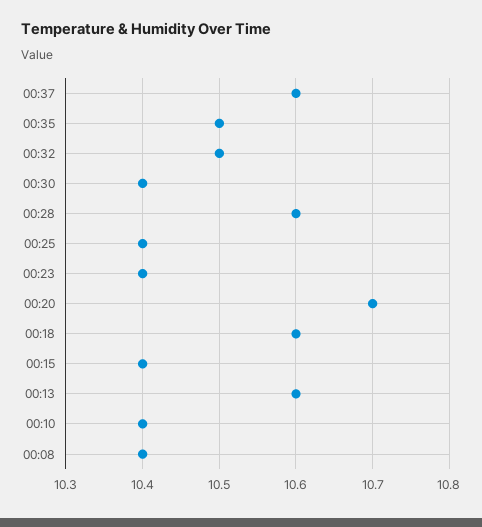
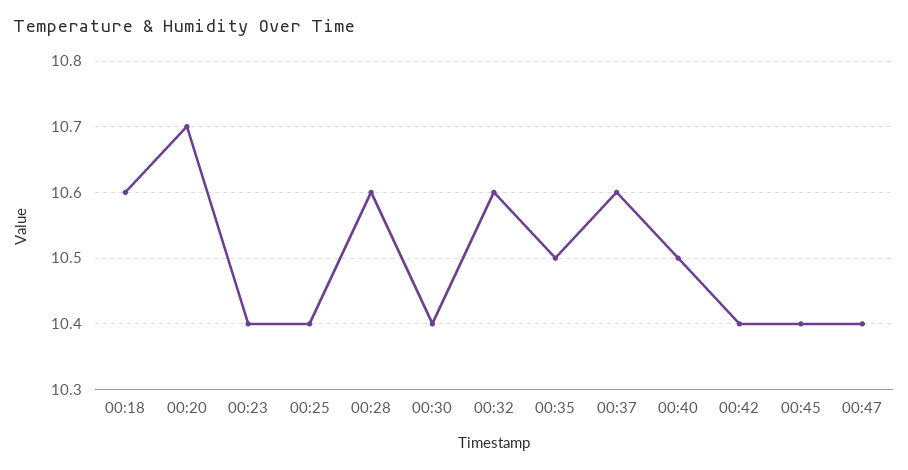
00:32: 10.5 -> 10.6
00:15: 10.4 -> none
00:13: 10.6 -> none
00:10: 10.4 -> none
00:08: 10.4 -> none
00:40: none -> 10.5
00:42: none -> 10.4
00:45: none -> 10.4
00:47: none -> 10.4

